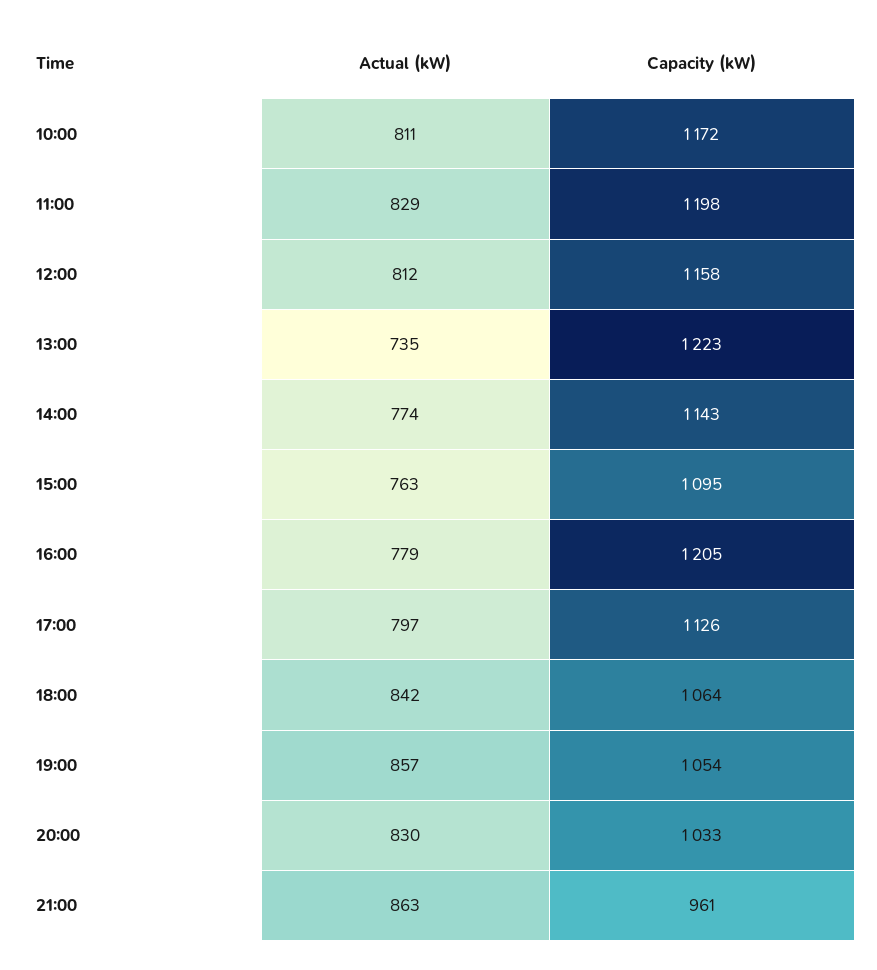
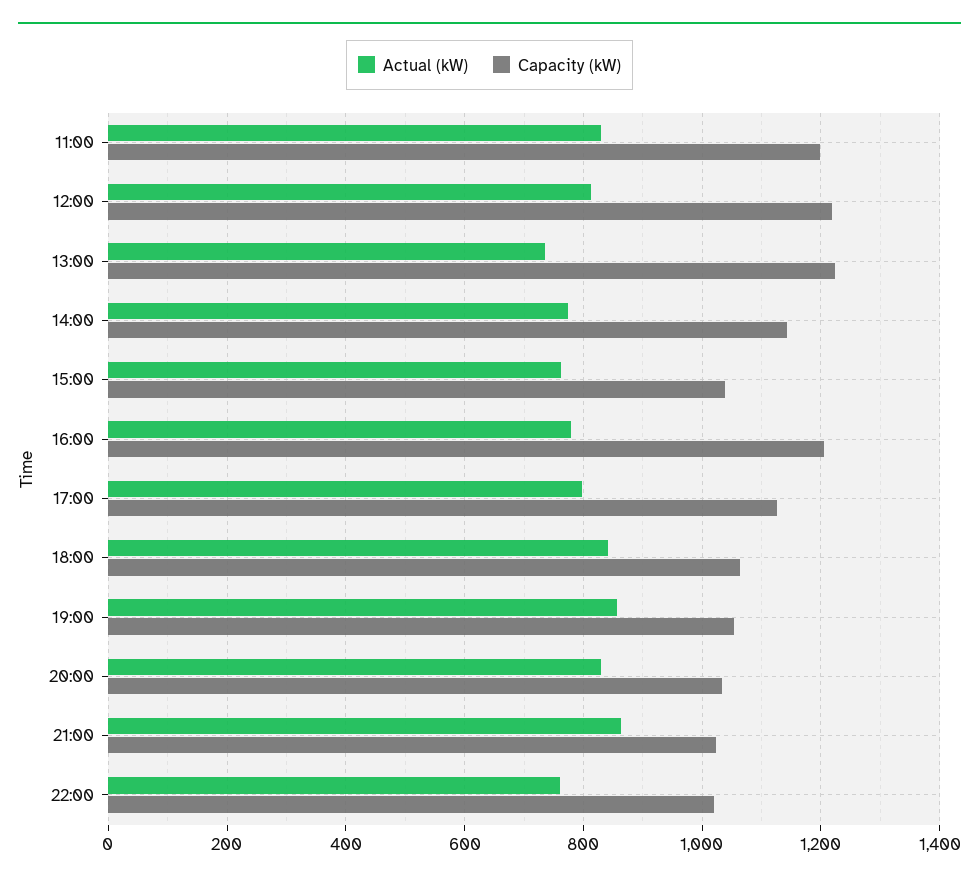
Actual (kW), 10:00: 811 -> none
Capacity (kW), 10:00: 1172 -> none
Capacity (kW), 12:00: 1158 -> 1220
Capacity (kW), 15:00: 1095 -> 1040
Capacity (kW), 21:00: 961 -> 1020
Actual (kW), 22:00: none -> 760
Capacity (kW), 22:00: none -> 1020

